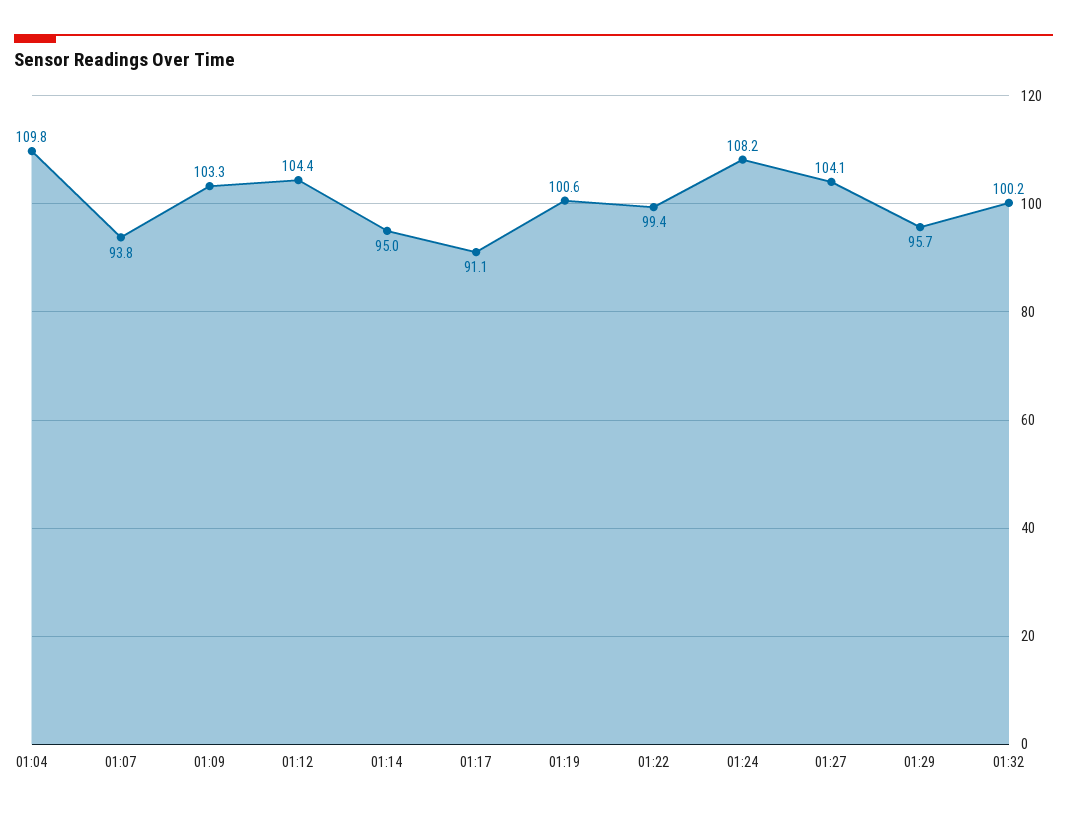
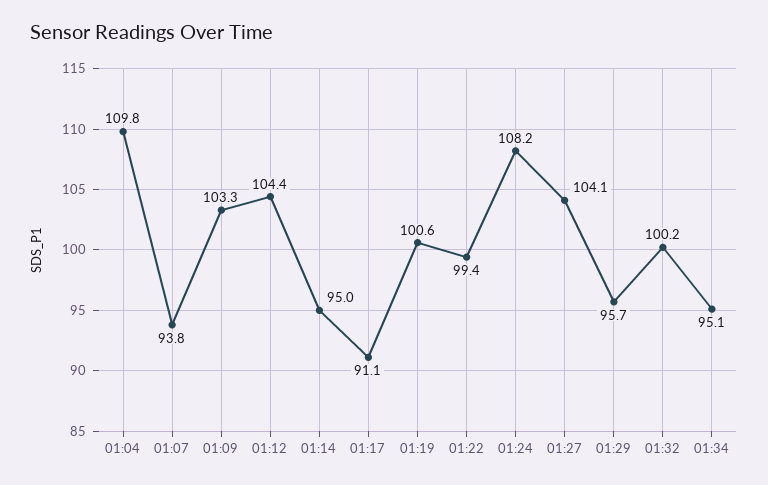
01:34: none -> 95.1

